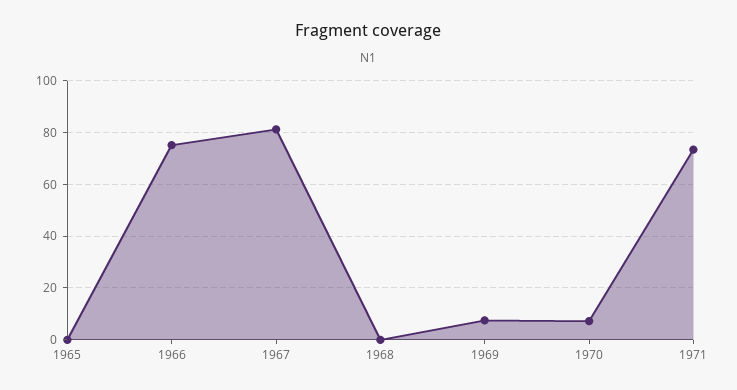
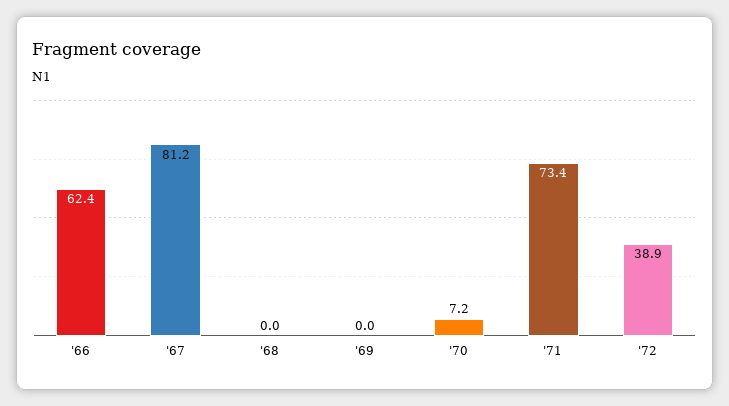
1965: 0 -> none
1966: 75 -> 62.4
1969: 7.5 -> 0
'72: none -> 38.9

